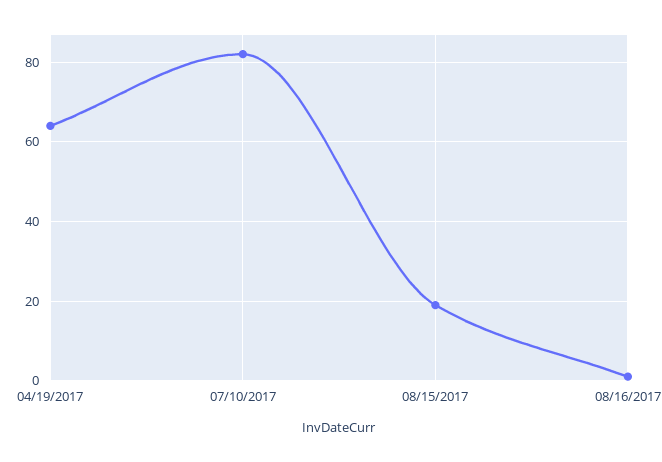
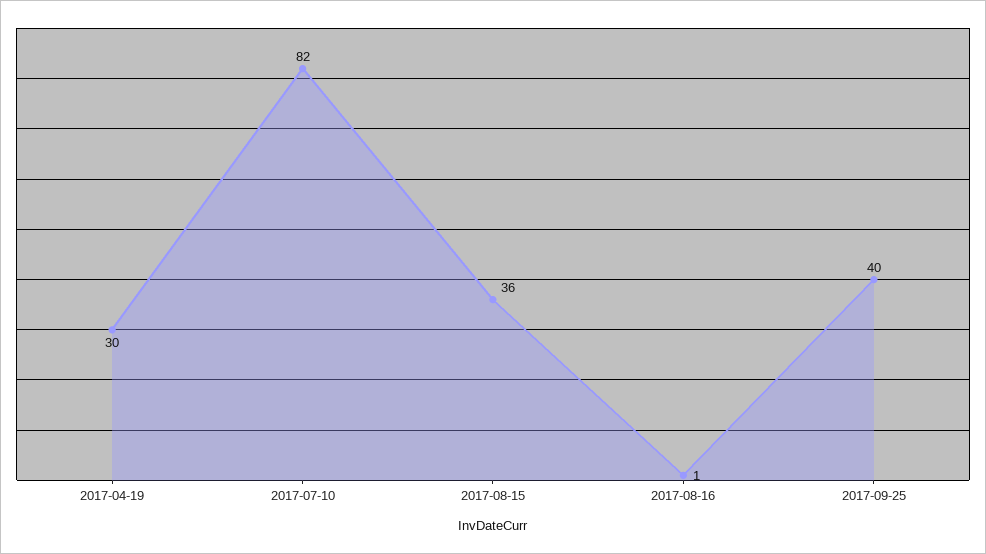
04/19/2017: 65 -> 30
08/15/2017: 20 -> 36
2017-09-25: none -> 40

